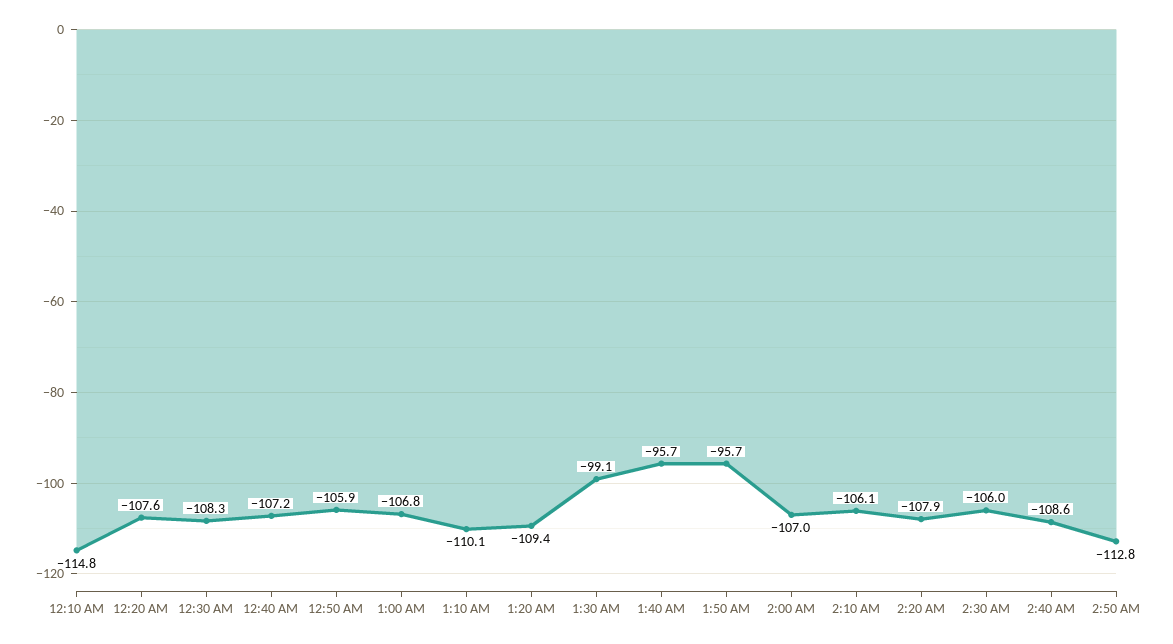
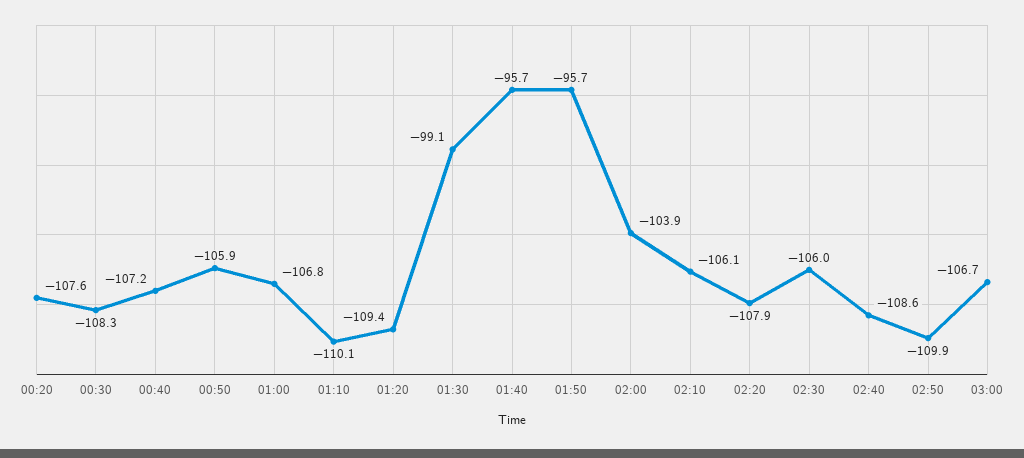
12:10 AM: -114.8 -> none
2:00 AM: -107 -> -103.9
2:50 AM: -112.8 -> -109.9
03:00: none -> -106.7

